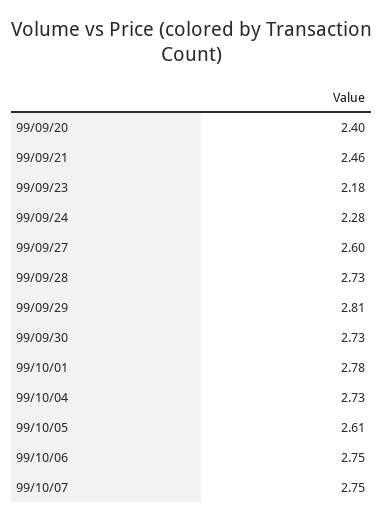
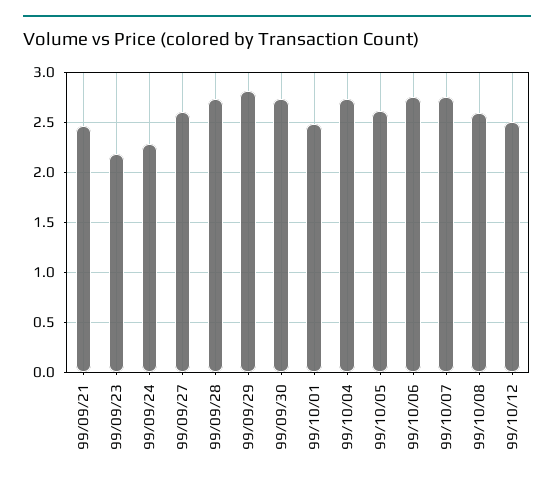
99/09/20: 2.4 -> none
99/10/01: 2.78 -> 2.5
99/10/08: none -> 2.6
99/10/12: none -> 2.5

